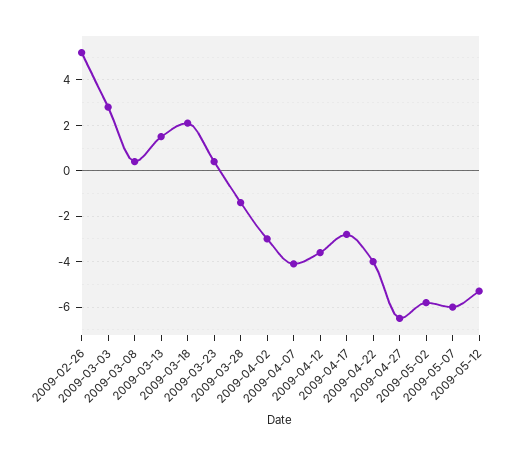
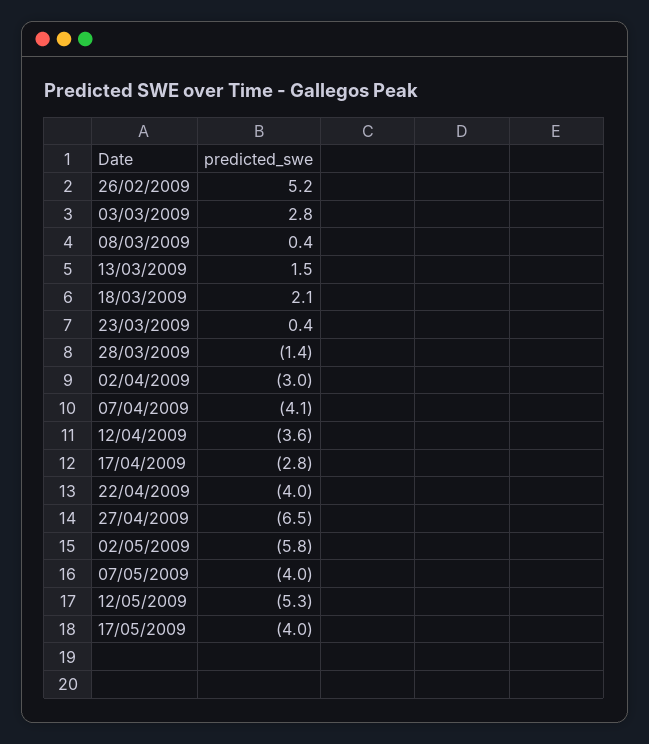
2009-05-07: -6 -> -4
17/05/2009: none -> -4

